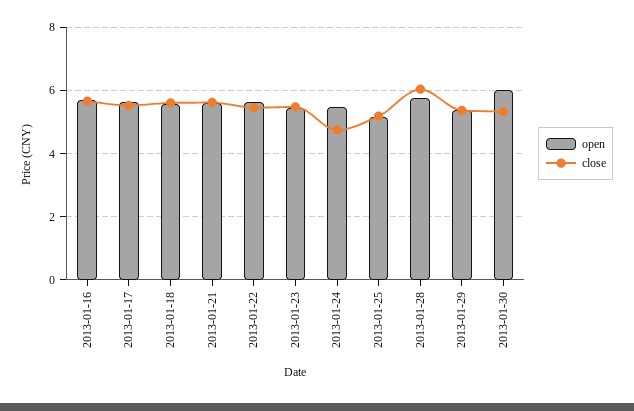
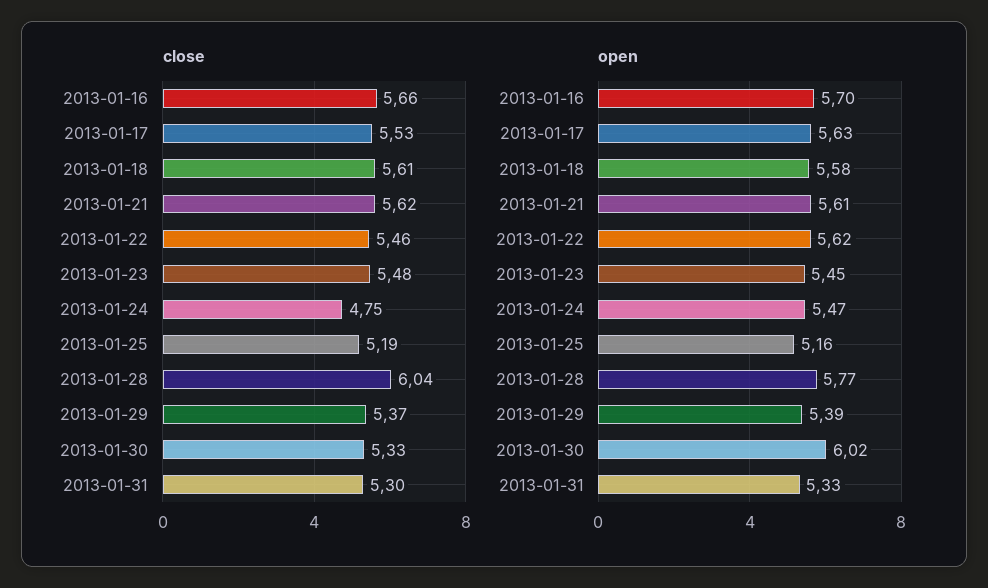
close, 2013-01-31: none -> 5.3
open, 2013-01-31: none -> 5.33

